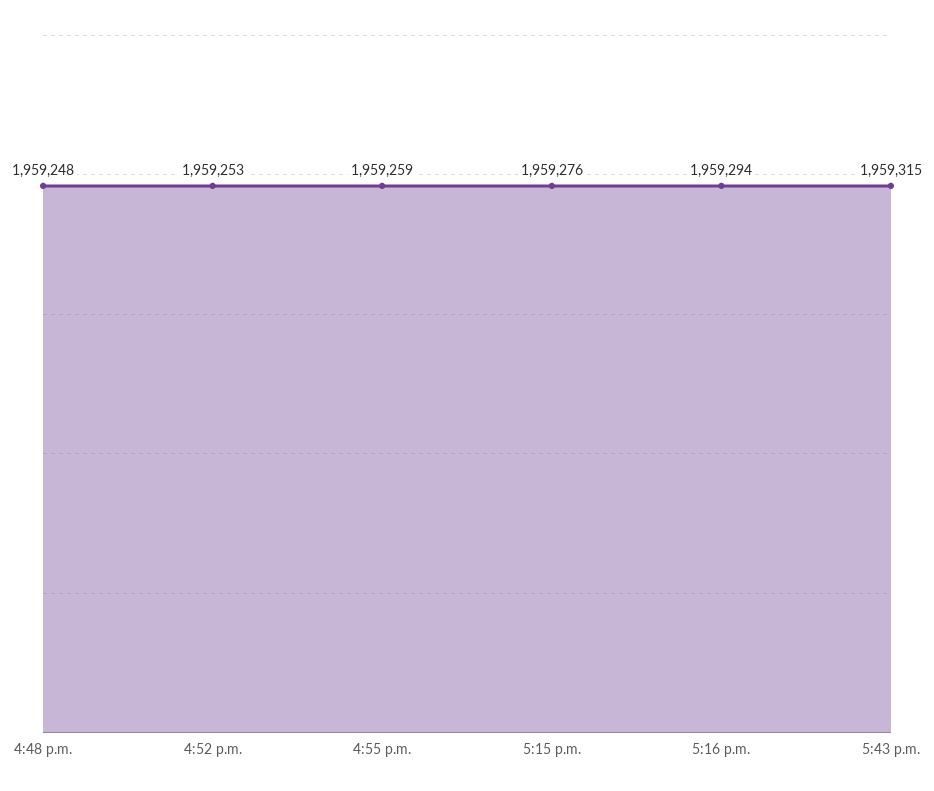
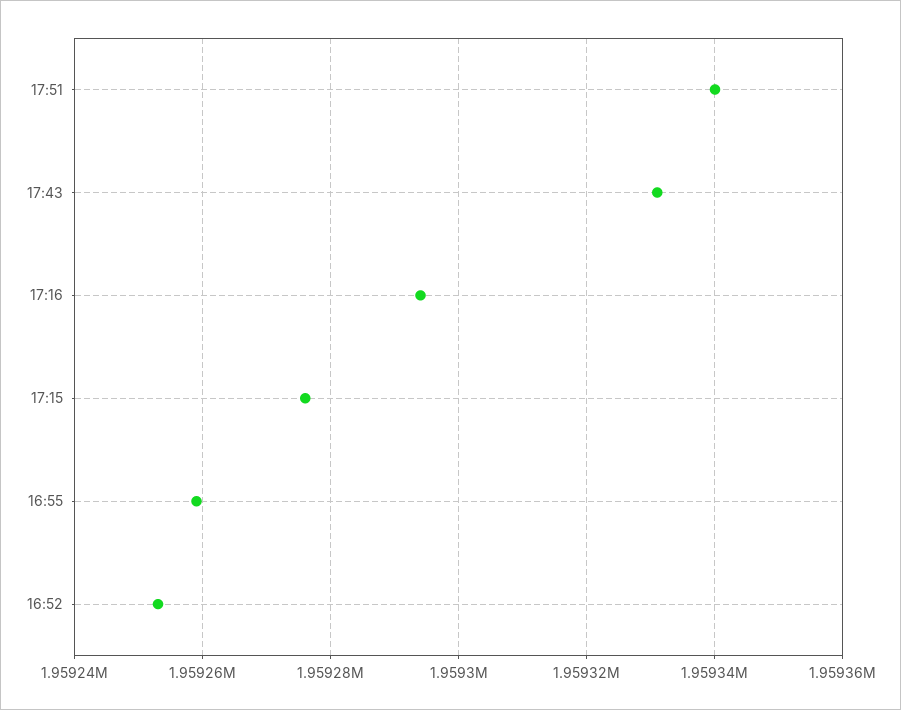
4:48 p.m.: 1959248 -> none
5:43 p.m.: 1959315 -> 1959330
17:51: none -> 1959340

